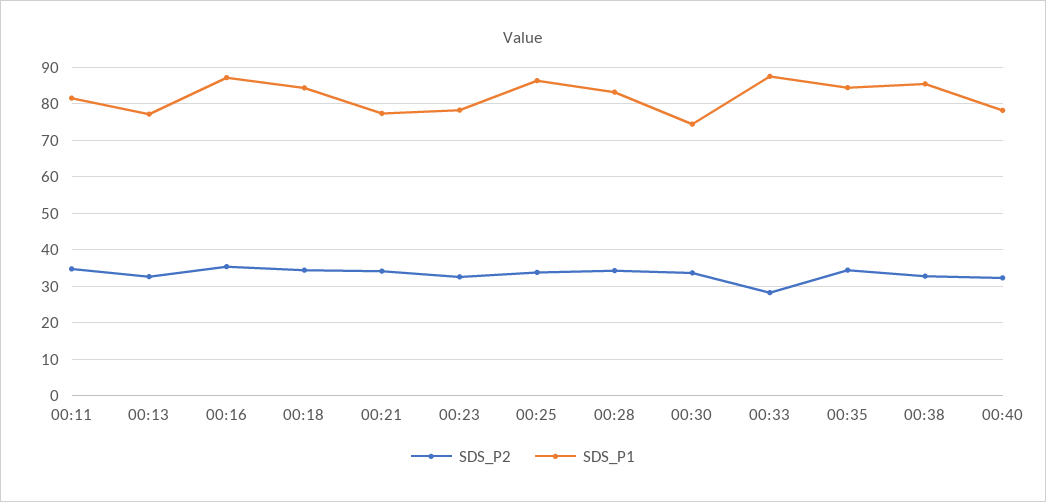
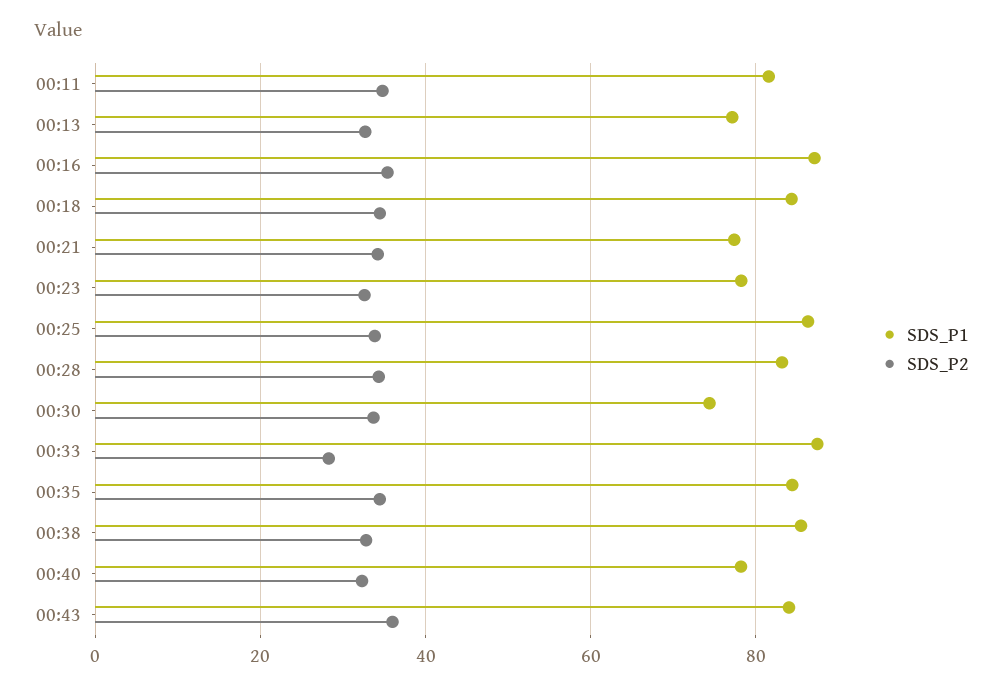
SDS_P1, 00:43: none -> 84
SDS_P2, 00:43: none -> 36

